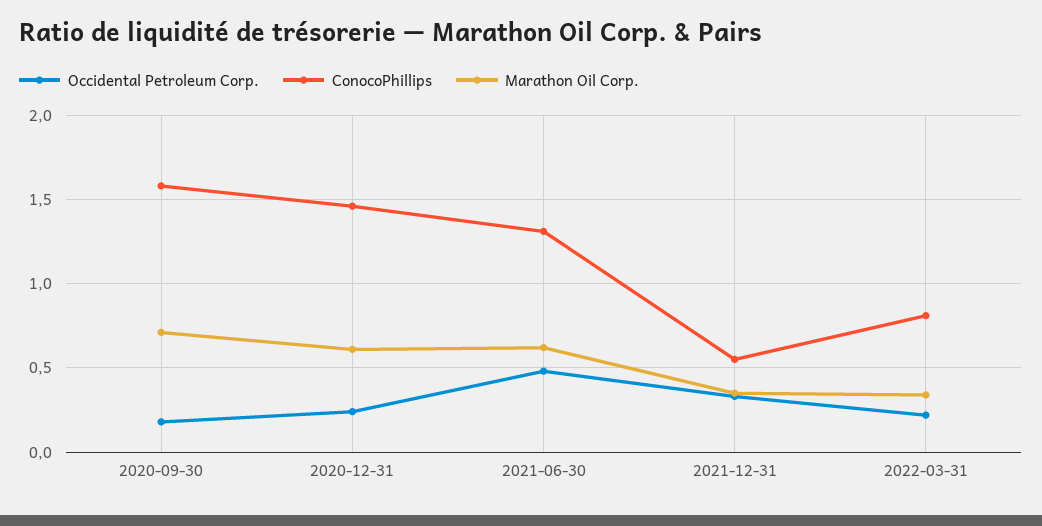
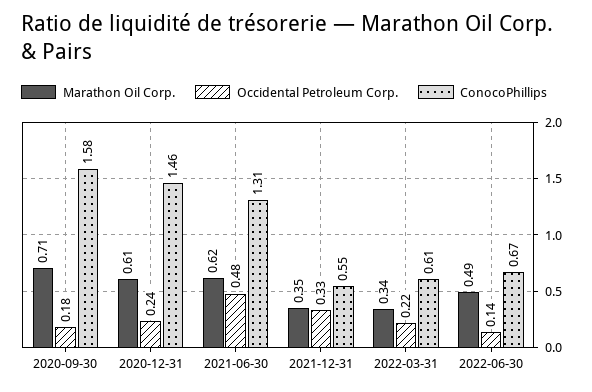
ConocoPhillips, 2022-03-31: 0.8 -> 0.61
Marathon Oil Corp., 2022-06-30: none -> 0.49
Occidental Petroleum Corp., 2022-06-30: none -> 0.14
ConocoPhillips, 2022-06-30: none -> 0.67

